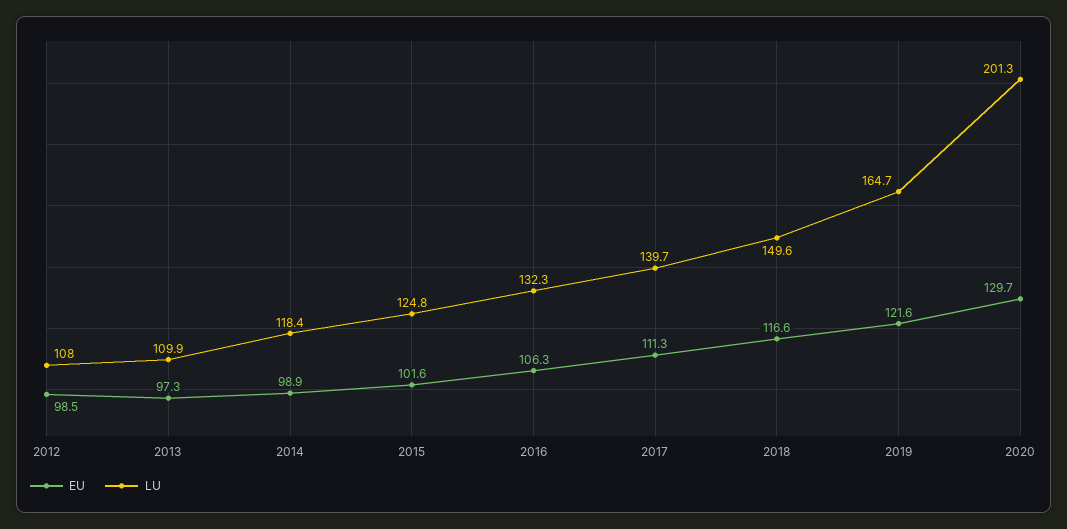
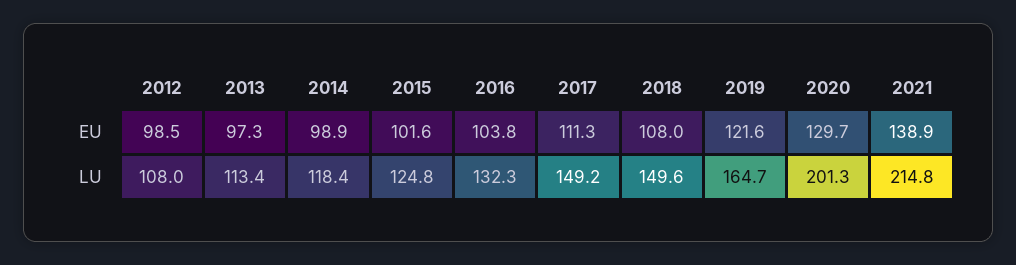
LU, 2013: 109.9 -> 113.4
EU, 2016: 106.3 -> 103.8
LU, 2017: 139.7 -> 149.2
EU, 2018: 116.6 -> 108
EU, 2021: none -> 138.9
LU, 2021: none -> 214.8

